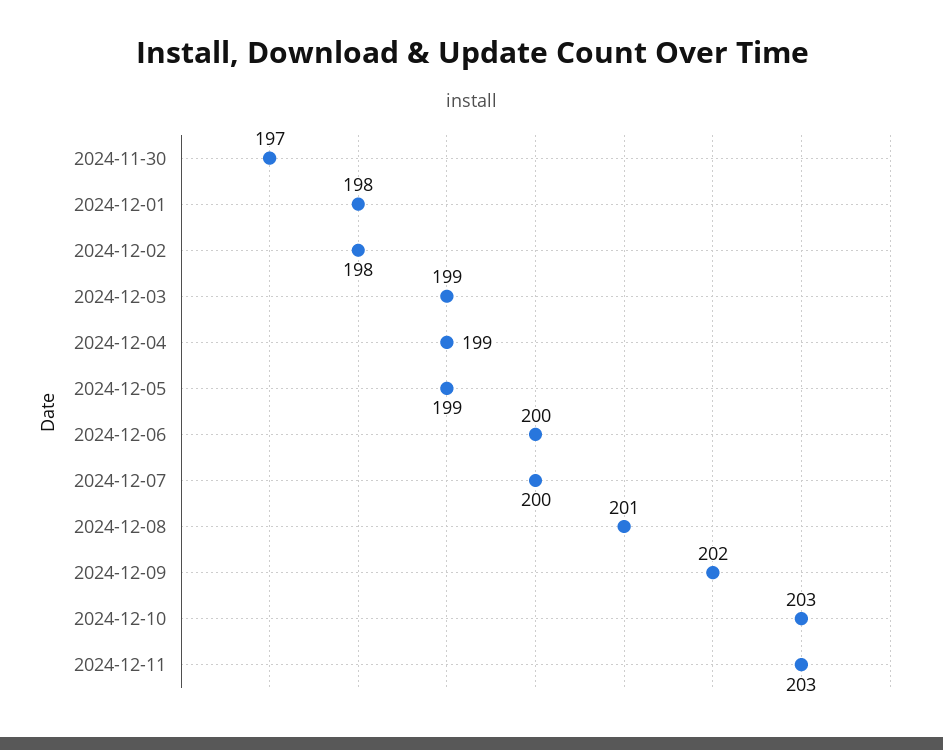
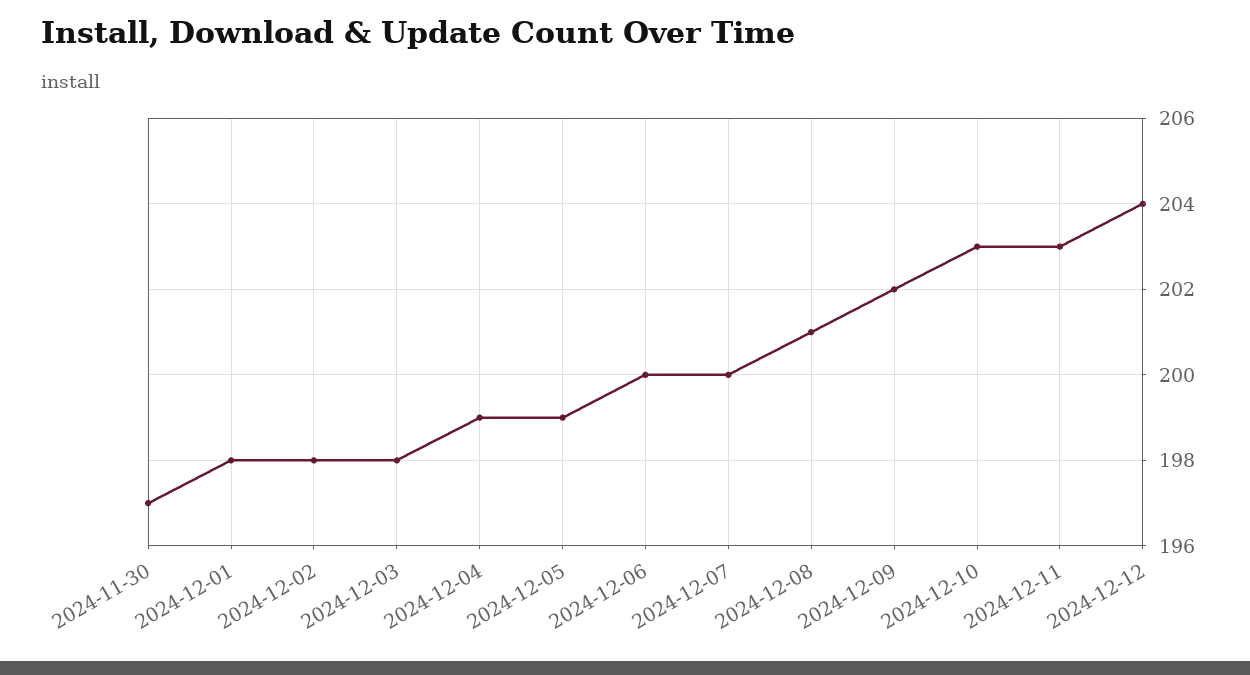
2024-12-03: 199 -> 198
2024-12-12: none -> 204

